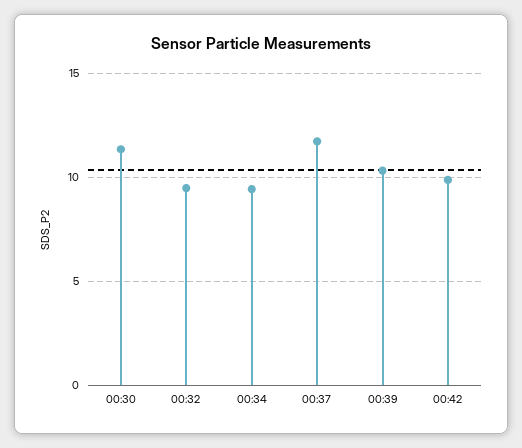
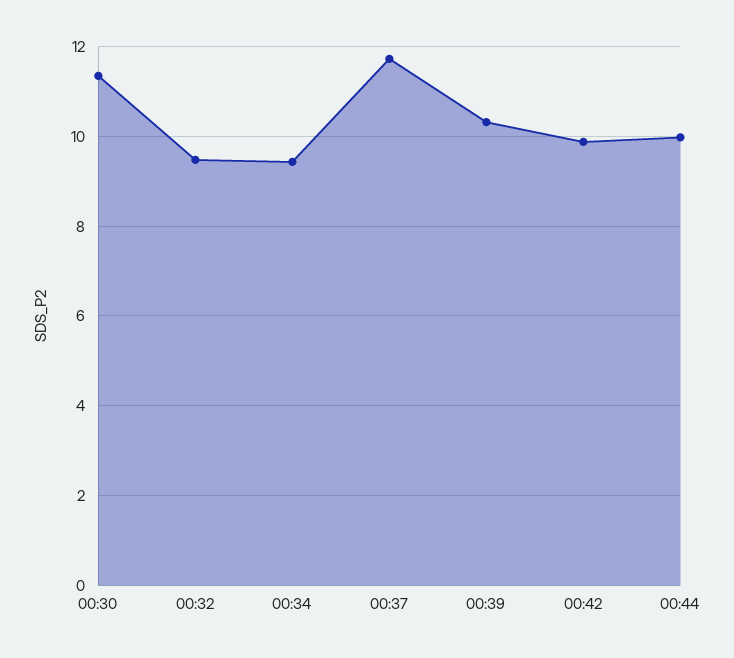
00:44: none -> 10

